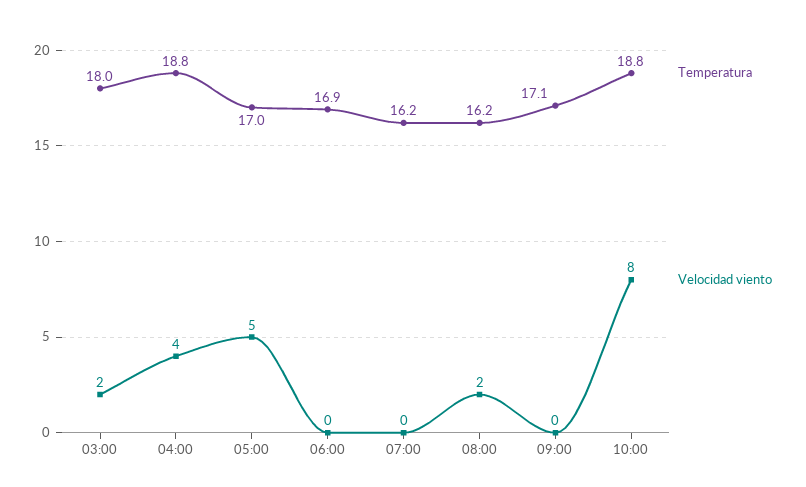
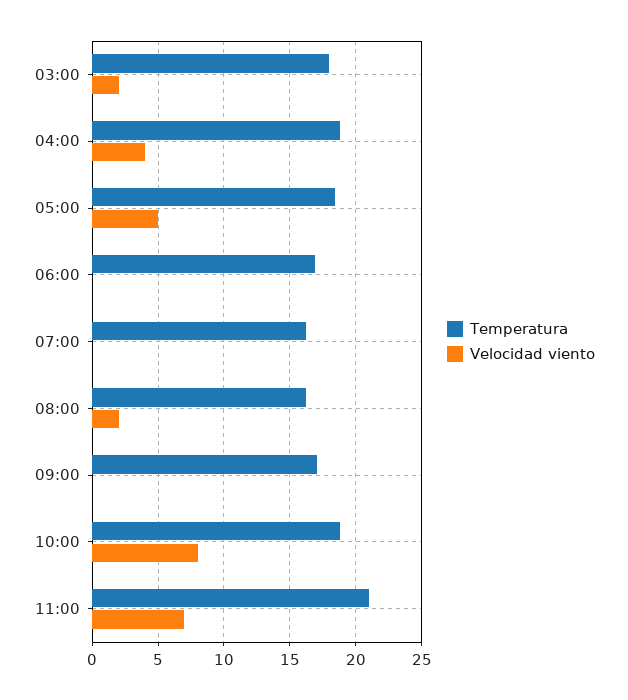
Temperatura, 05:00: 17 -> 18.5
Temperatura, 11:00: none -> 21
Velocidad viento, 11:00: none -> 7

